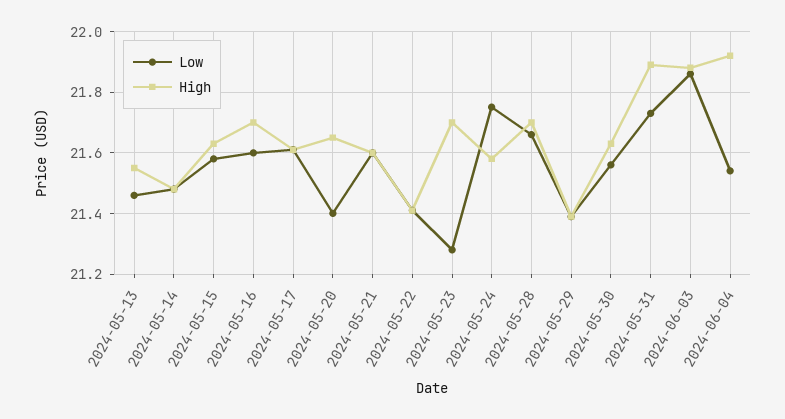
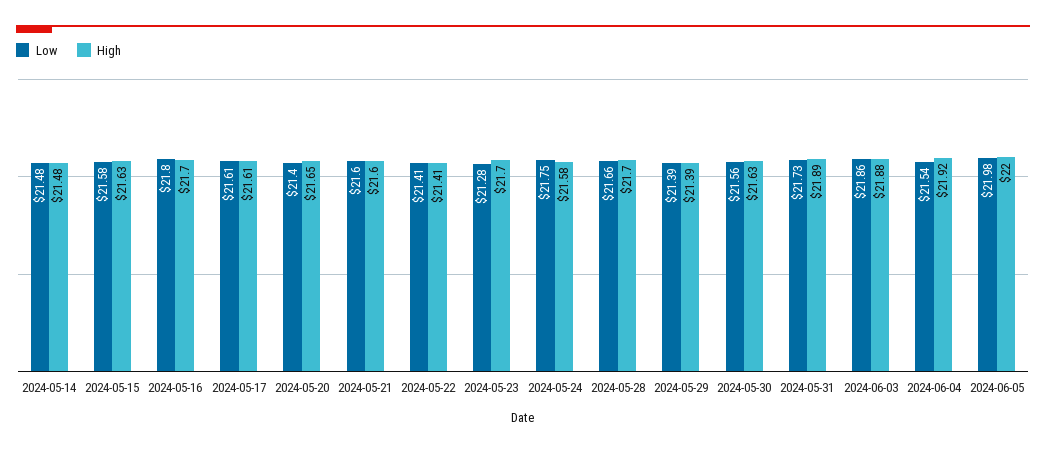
Low, 2024-05-13: 21.45 -> none
High, 2024-05-13: 21.55 -> none
Low, 2024-05-16: 21.6 -> 21.8
Low, 2024-06-05: none -> 21.98
High, 2024-06-05: none -> 22

